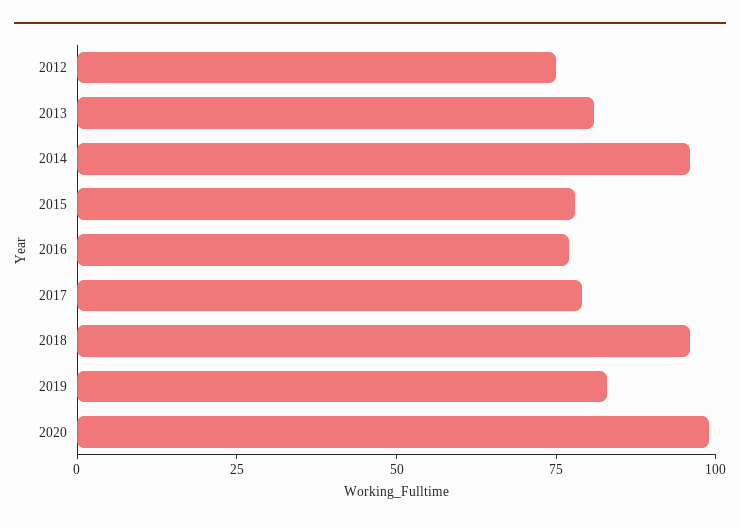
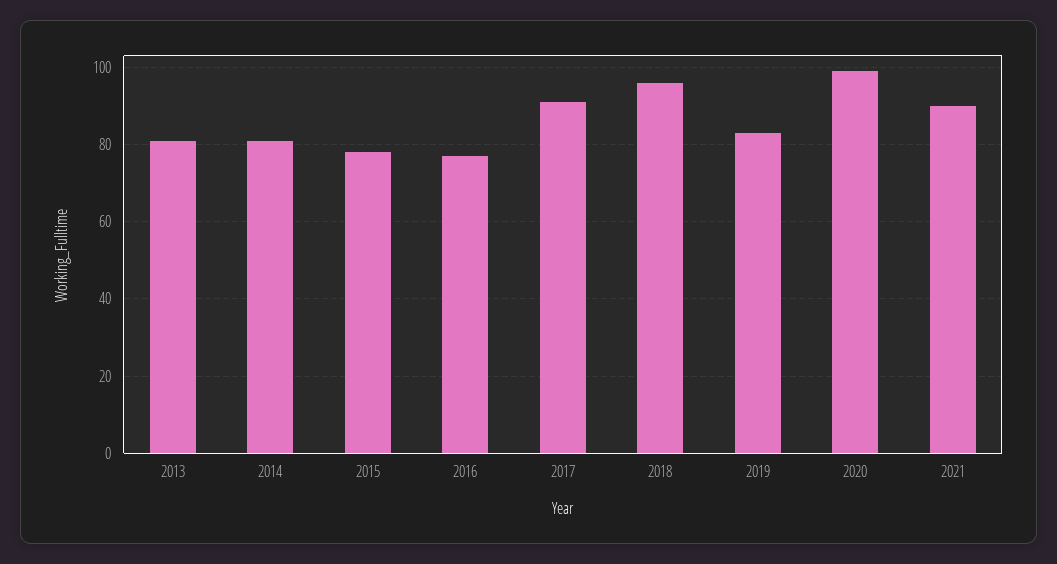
2012: 75 -> none
2014: 95 -> 80
2017: 80 -> 90
2021: none -> 90

